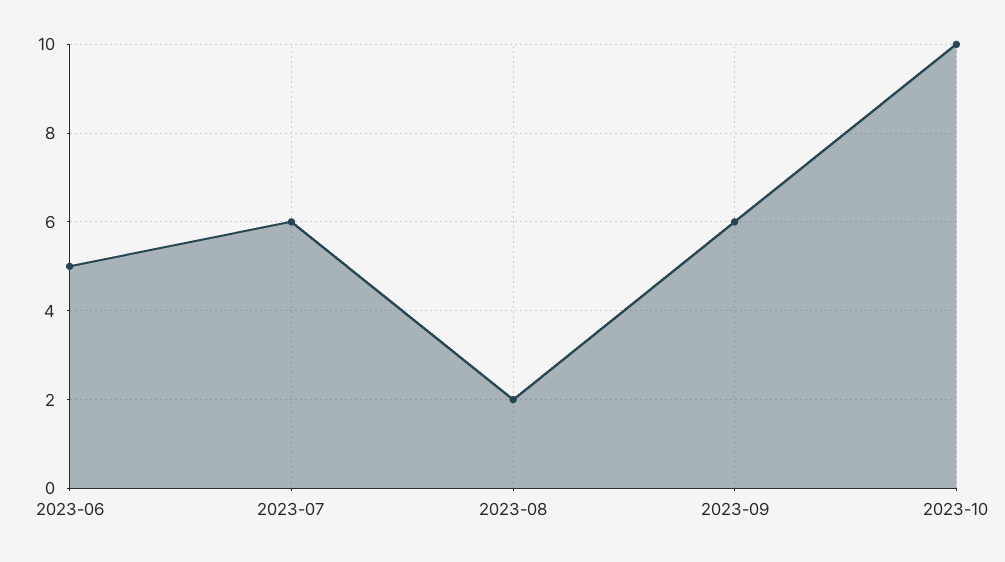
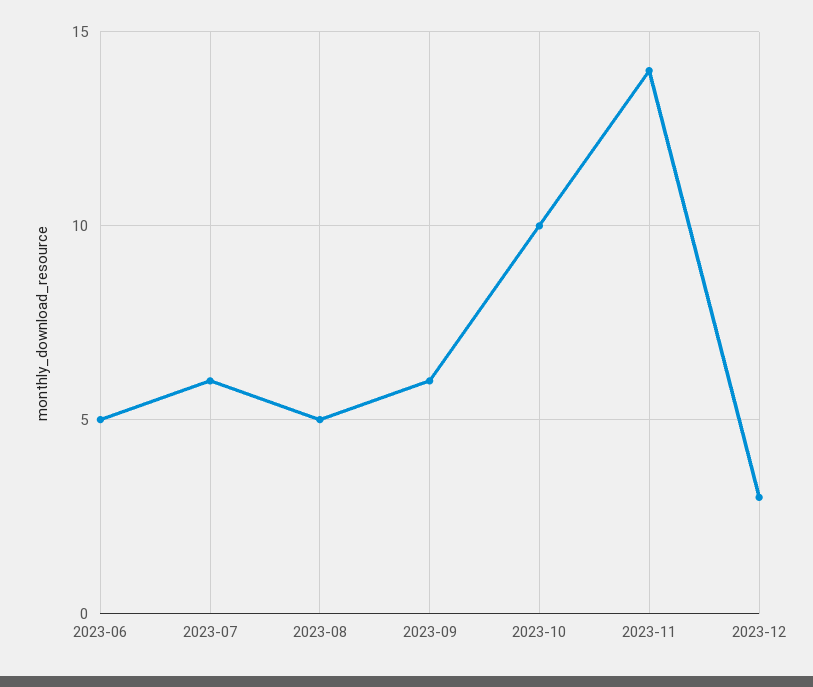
2023-08: 2 -> 5
2023-11: none -> 14
2023-12: none -> 3

